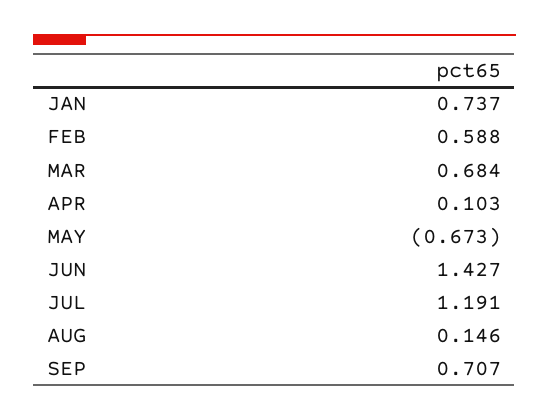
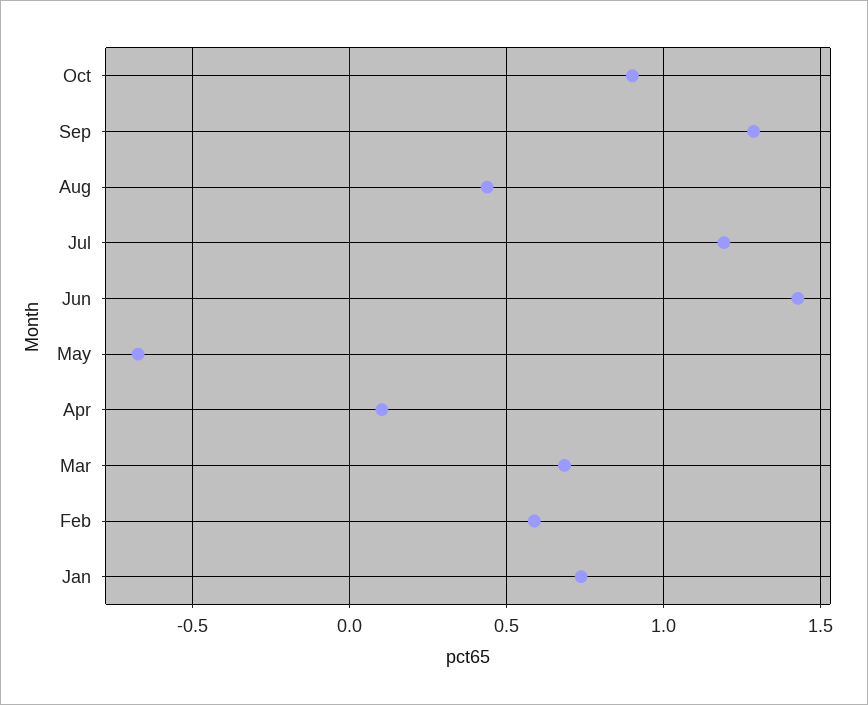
AUG: 0.146 -> 0.45
SEP: 0.707 -> 1.3
Oct: none -> 0.9

